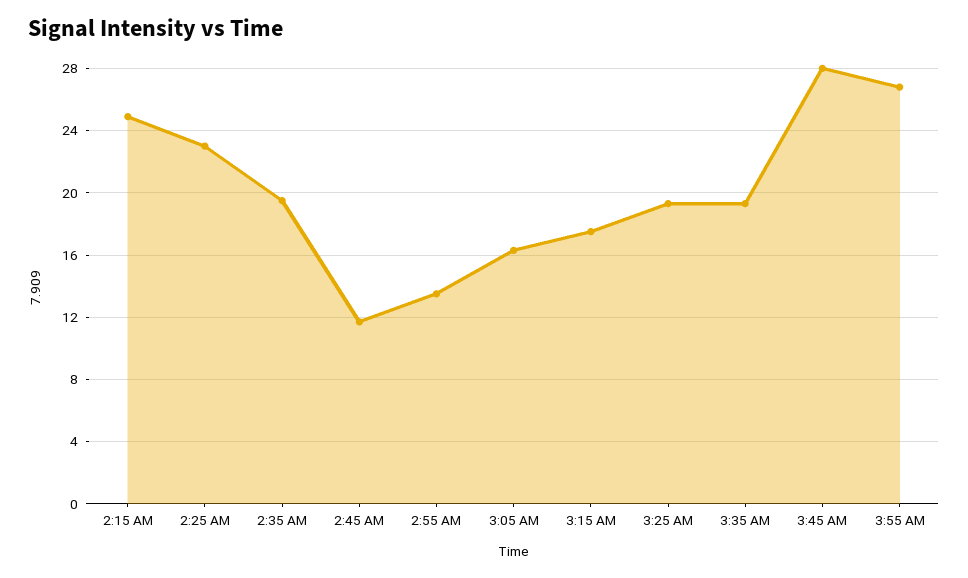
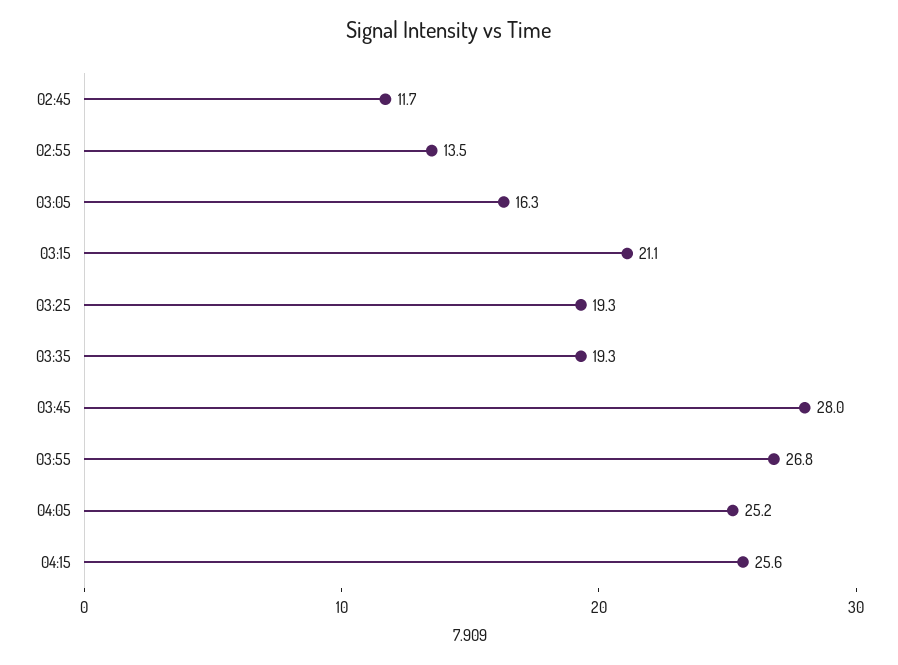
2:15 AM: 25 -> none
2:25 AM: 23 -> none
2:35 AM: 19.5 -> none
3:15 AM: 17.5 -> 21.1
04:05: none -> 25.2
04:15: none -> 25.6

